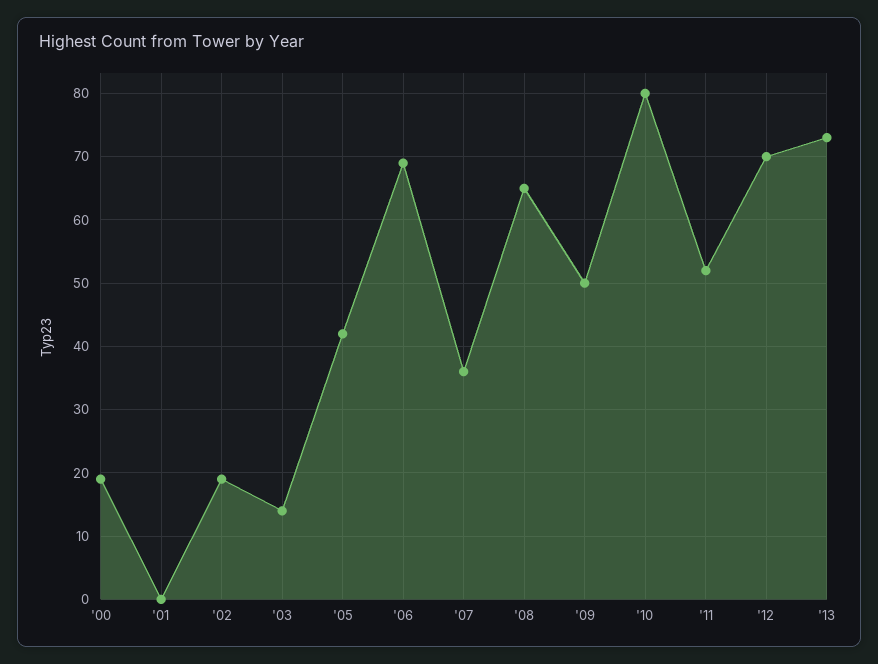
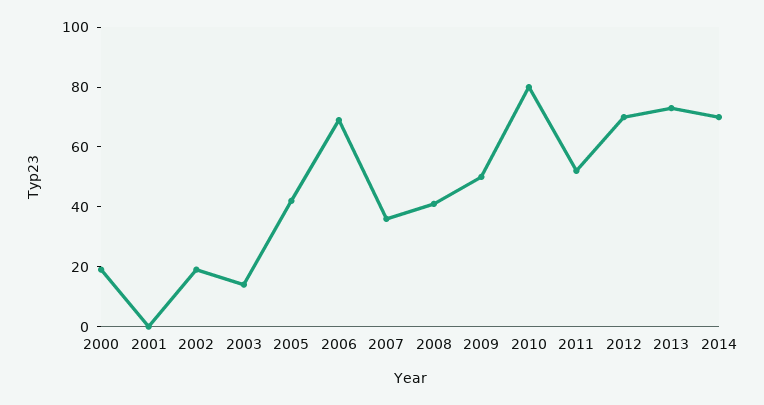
'08: 65 -> 40
2014: none -> 70

